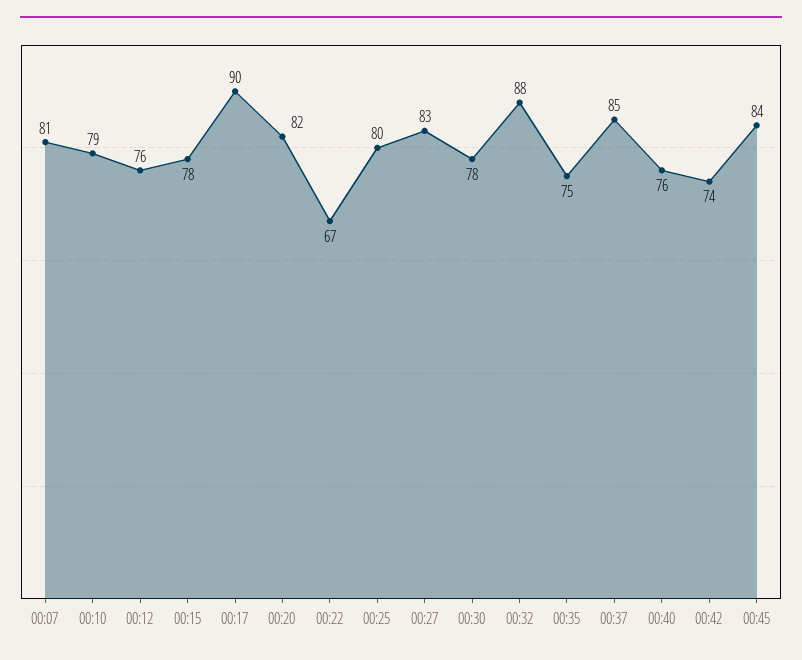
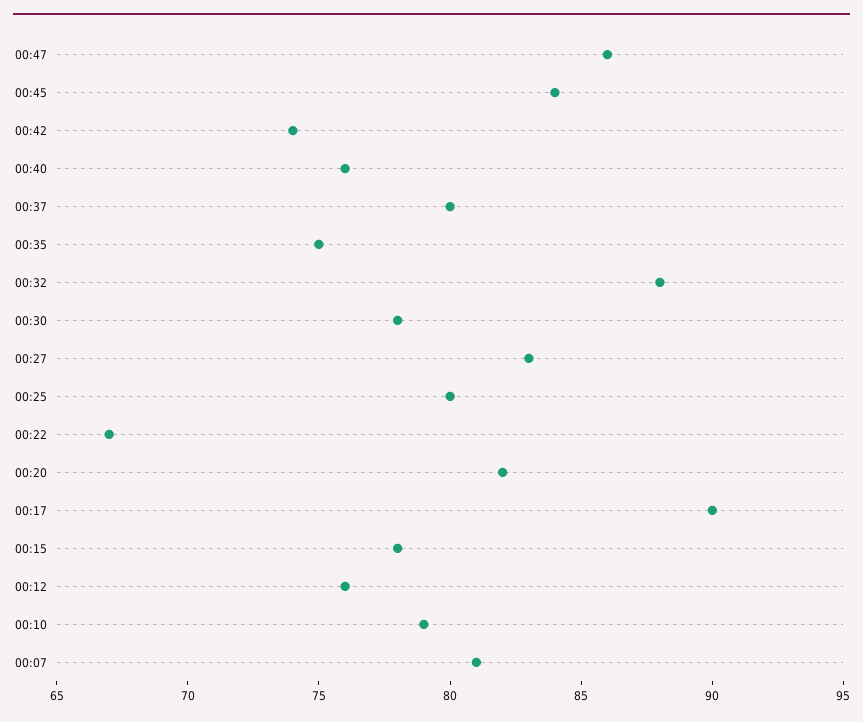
00:37: 85 -> 80
00:47: none -> 86

